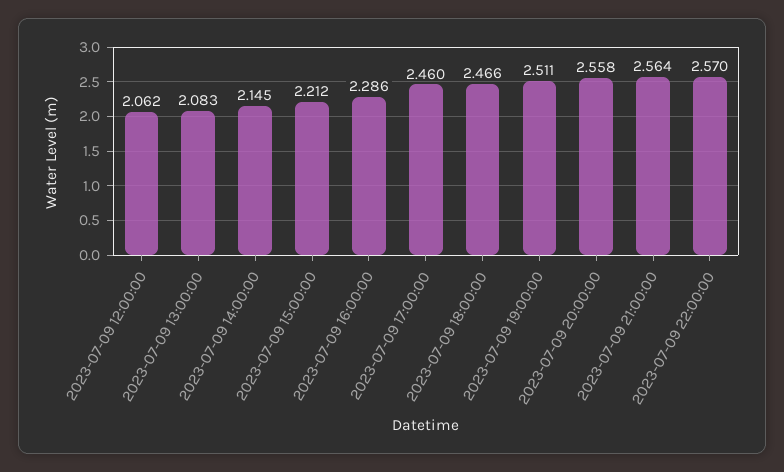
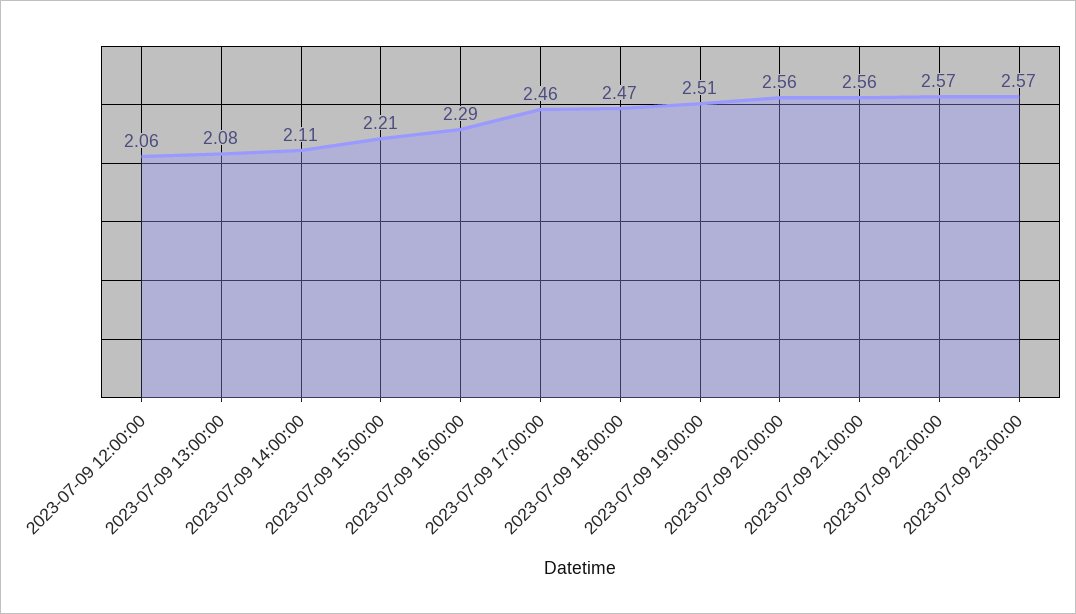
2023-07-09 14:00:00: 2.145 -> 2.11
2023-07-09 23:00:00: none -> 2.57

